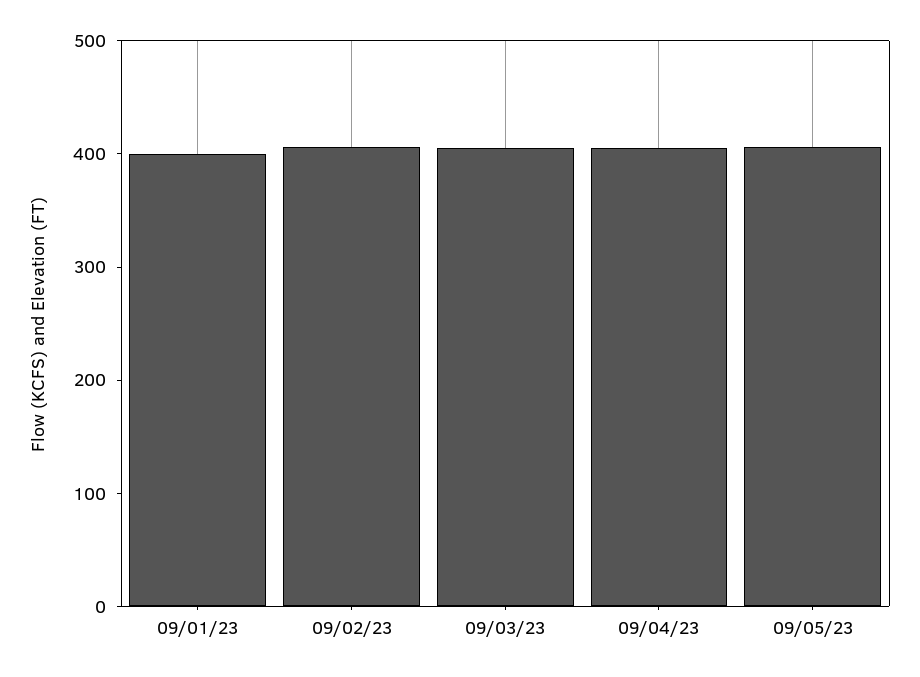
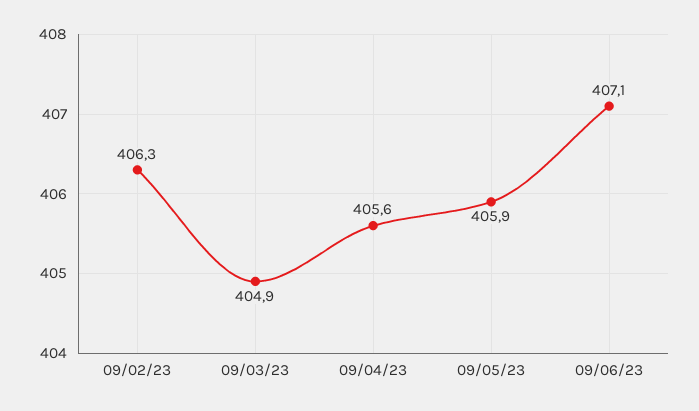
09/01/23: 400 -> none
09/06/23: none -> 407.1

